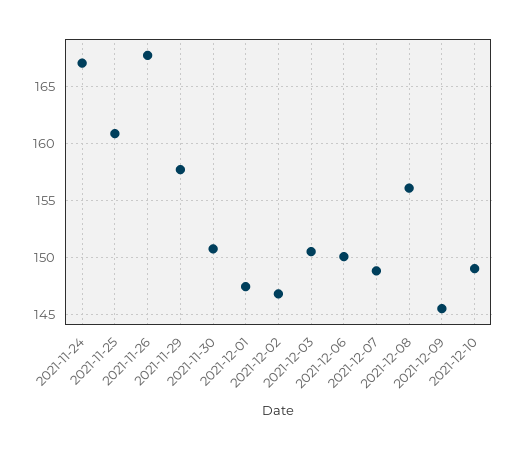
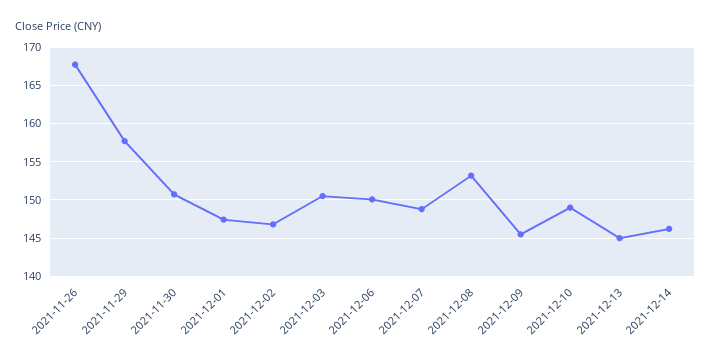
2021-11-24: 167 -> none
2021-11-25: 161 -> none
2021-12-08: 156 -> 153
2021-12-13: none -> 145
2021-12-14: none -> 146

